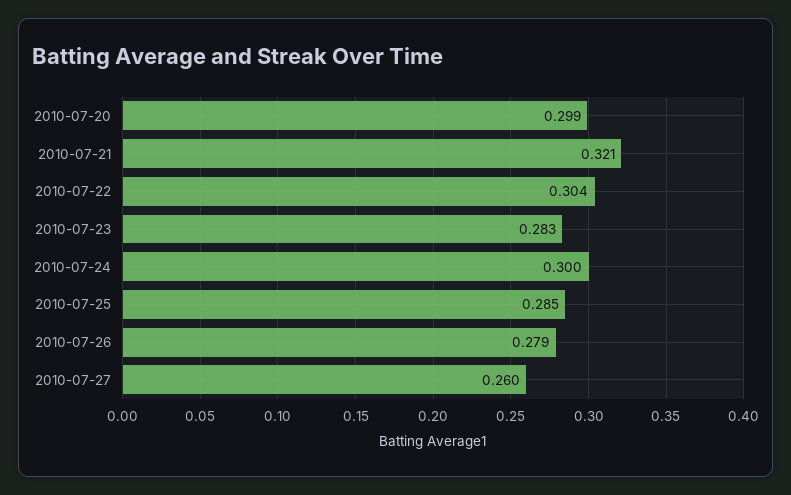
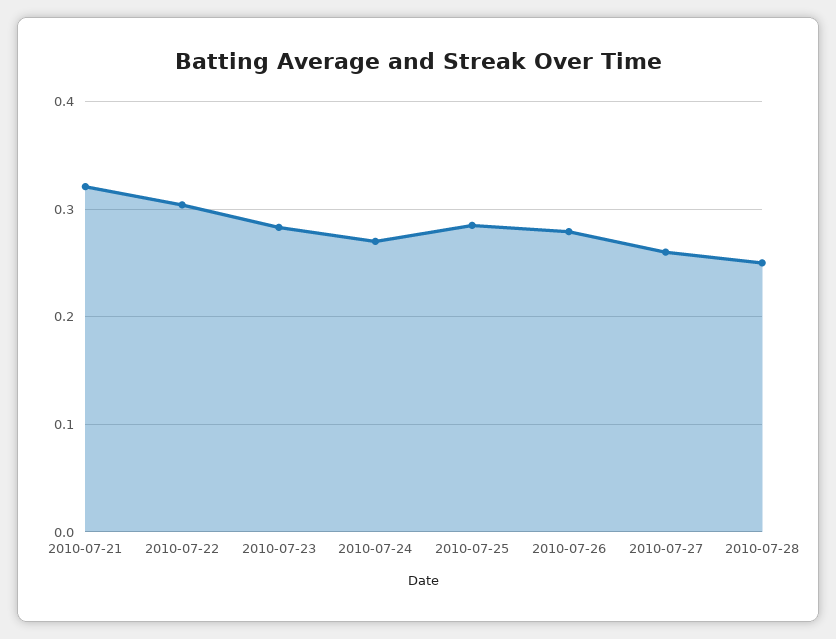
2010-07-20: 0.299 -> none
2010-07-24: 0.3 -> 0.27
2010-07-28: none -> 0.25

